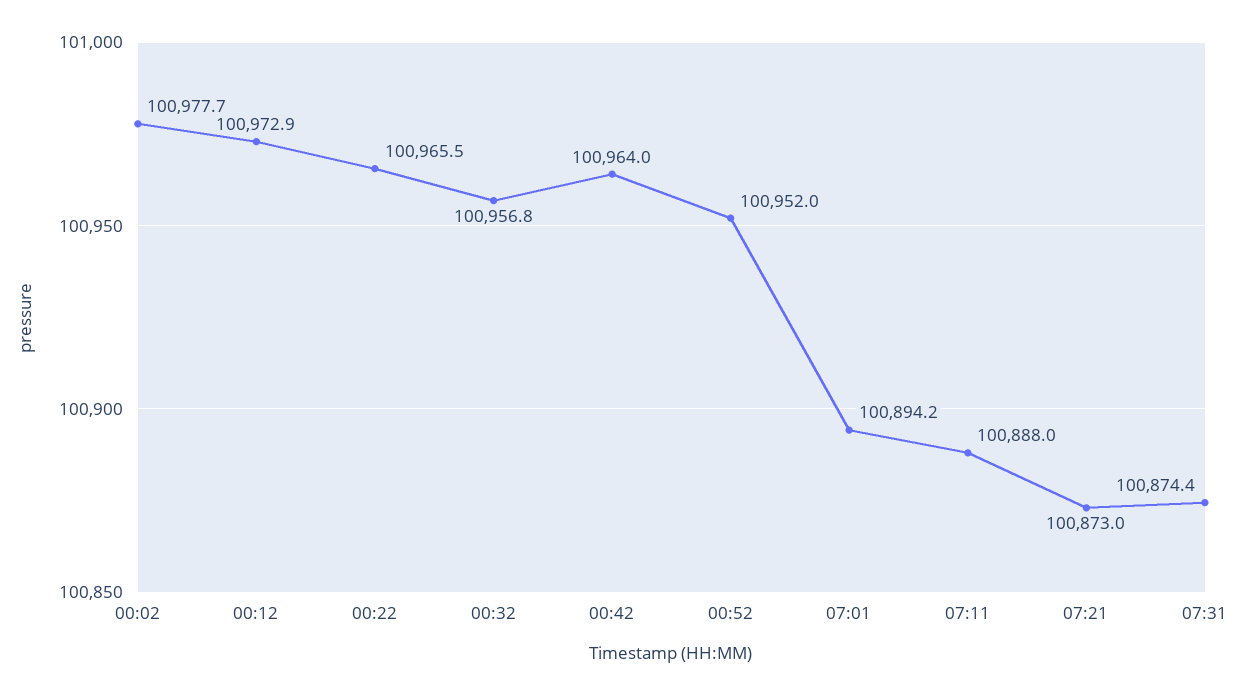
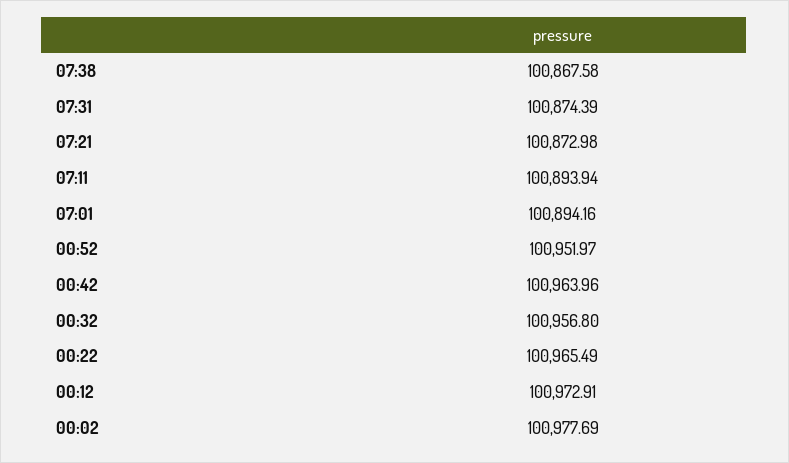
07:11: 100888 -> 100893.94
07:38: none -> 100867.58

